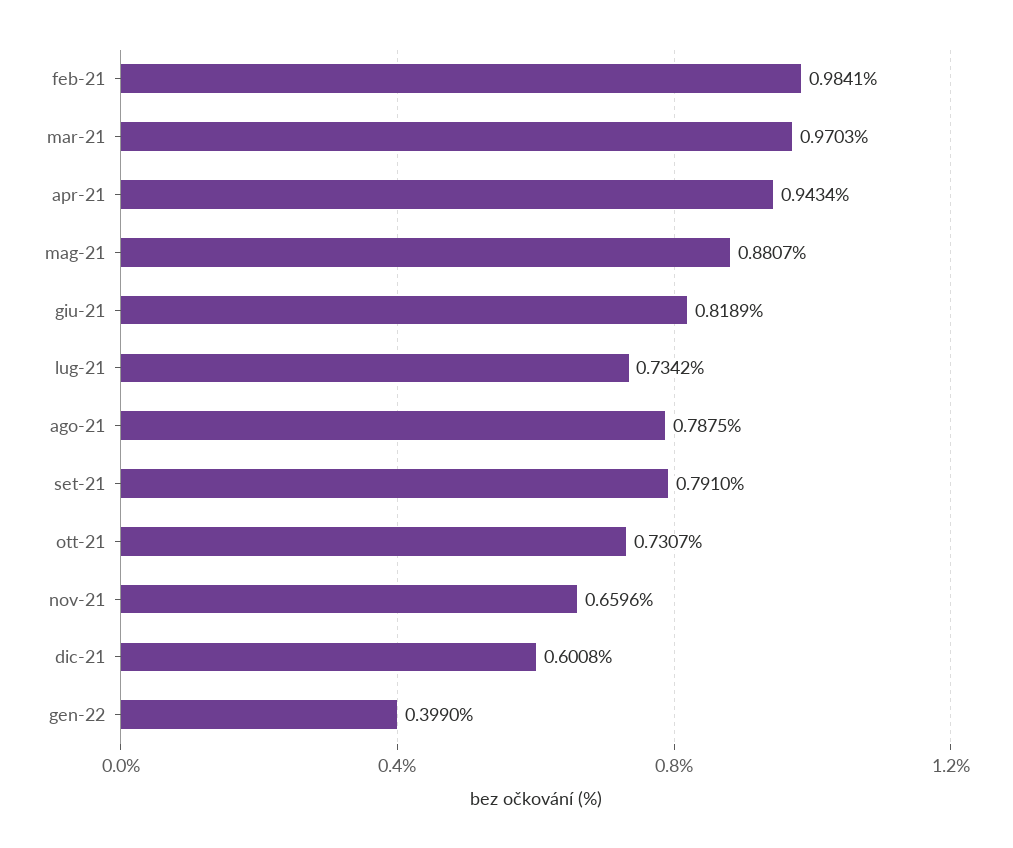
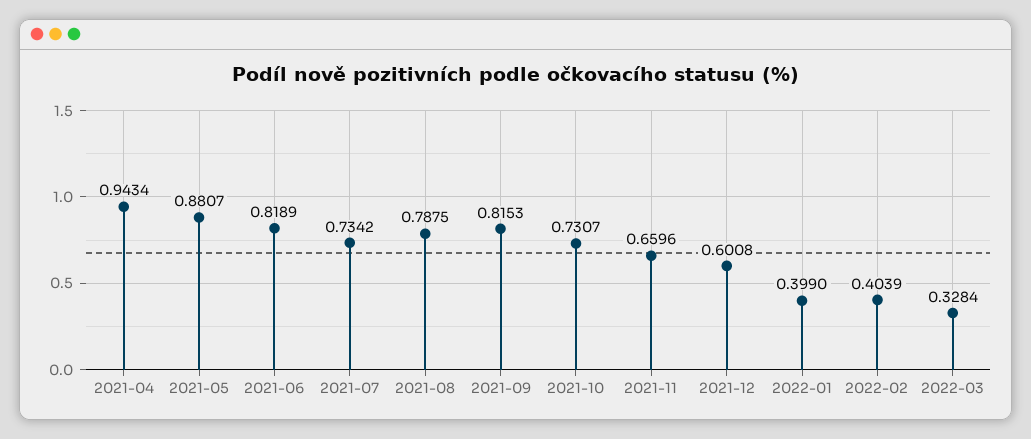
feb-21: 0.9841 -> none
mar-21: 0.9703 -> none
set-21: 0.791 -> 0.8153
2022-02: none -> 0.4039
2022-03: none -> 0.3284

